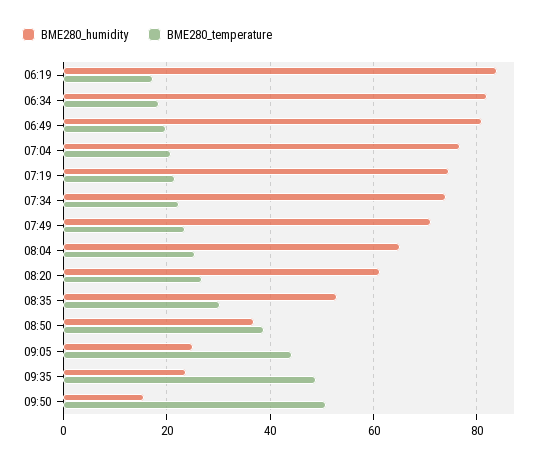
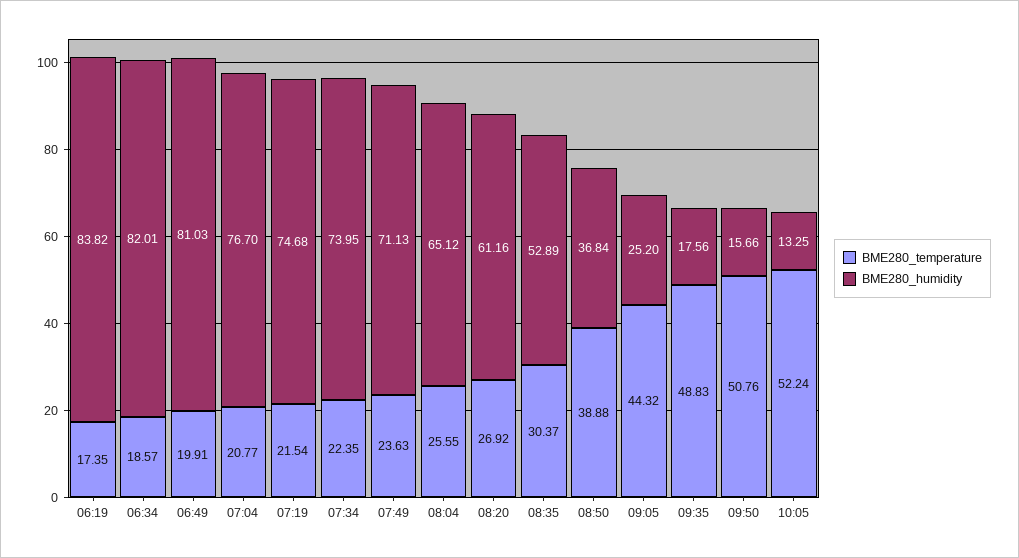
BME280_humidity, 09:35: 24 -> 17.56
BME280_temperature, 10:05: none -> 52.24
BME280_humidity, 10:05: none -> 13.25

